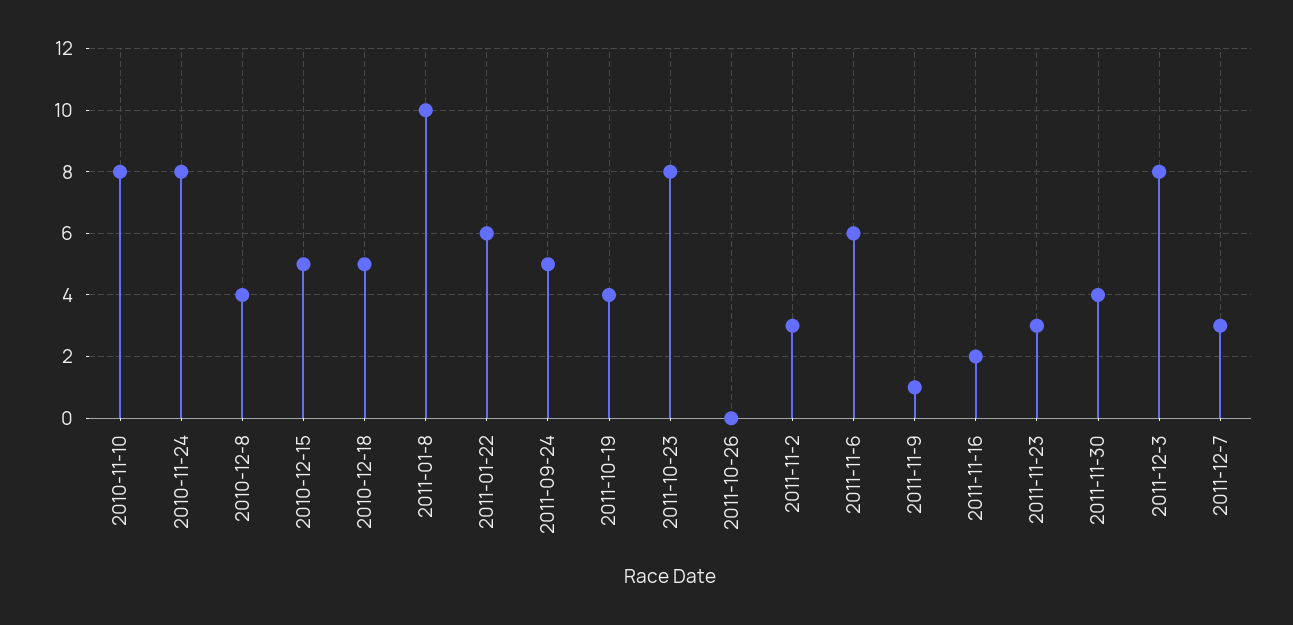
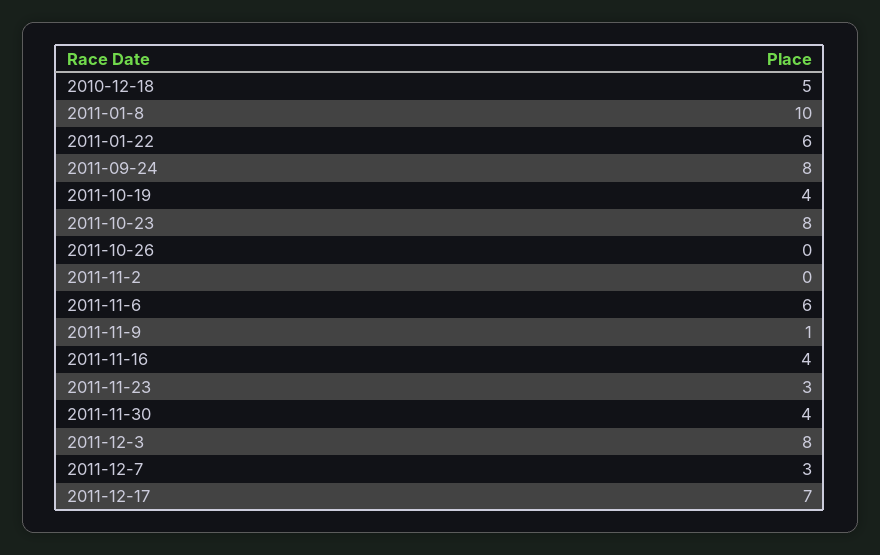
2010-11-10: 8 -> none
2010-11-24: 8 -> none
2010-12-8: 4 -> none
2010-12-15: 5 -> none
2011-09-24: 5 -> 8
2011-11-2: 3 -> 0
2011-11-16: 2 -> 4
2011-12-17: none -> 7

